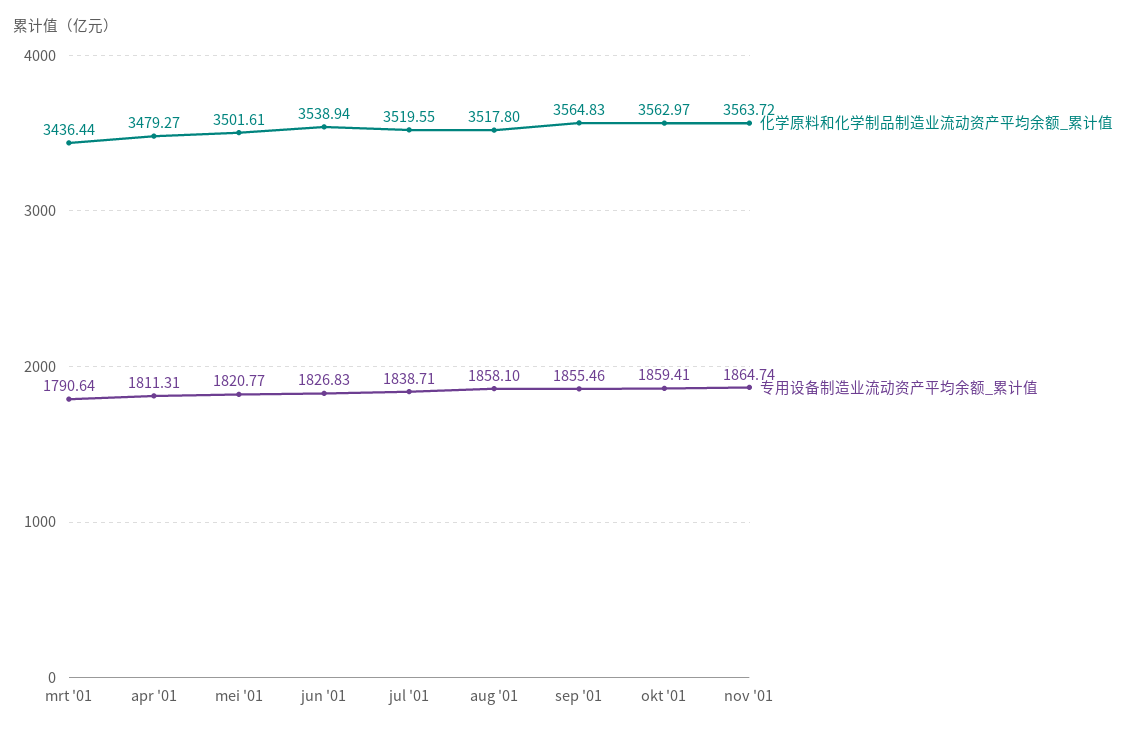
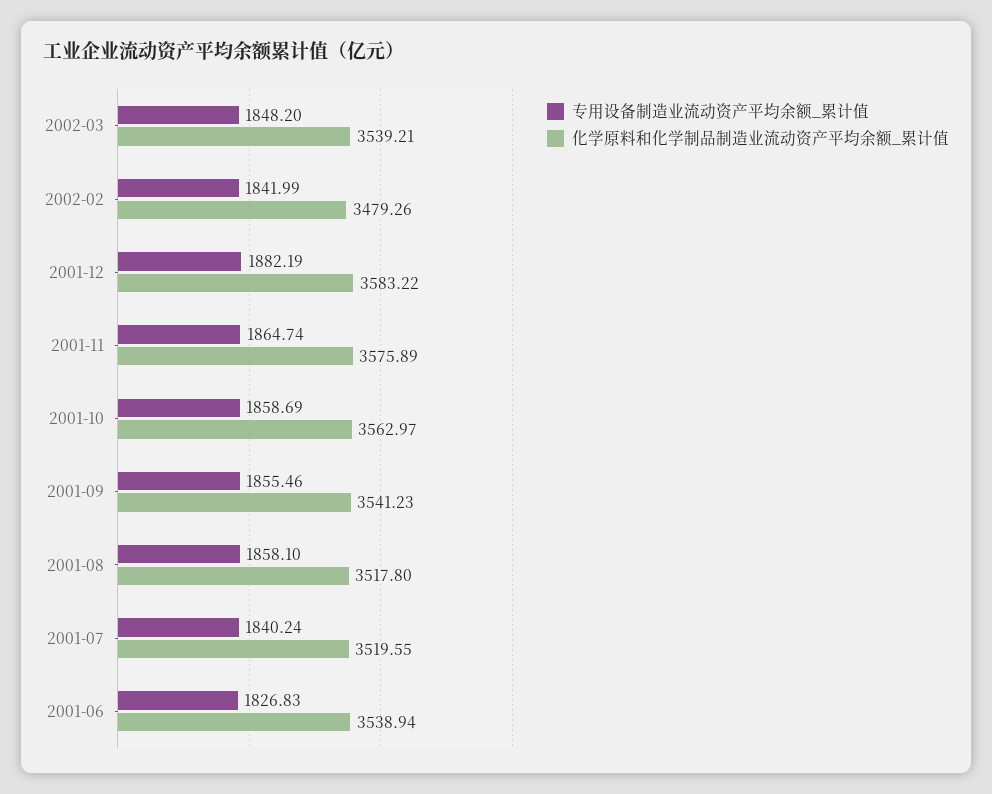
化学原料和化学制品制造业流动资产平均余额_累计值, mrt '01: 3436.44 -> none
专用设备制造业流动资产平均余额_累计值, mrt '01: 1790.64 -> none
化学原料和化学制品制造业流动资产平均余额_累计值, apr '01: 3479.27 -> none
专用设备制造业流动资产平均余额_累计值, apr '01: 1811.31 -> none
化学原料和化学制品制造业流动资产平均余额_累计值, mei '01: 3501.61 -> none
专用设备制造业流动资产平均余额_累计值, mei '01: 1820.77 -> none
专用设备制造业流动资产平均余额_累计值, jul '01: 1838.71 -> 1840.24
化学原料和化学制品制造业流动资产平均余额_累计值, sep '01: 3564.83 -> 3541.23
专用设备制造业流动资产平均余额_累计值, okt '01: 1859.41 -> 1858.69
化学原料和化学制品制造业流动资产平均余额_累计值, nov '01: 3563.72 -> 3575.89
专用设备制造业流动资产平均余额_累计值, 2002-03: none -> 1848.2
化学原料和化学制品制造业流动资产平均余额_累计值, 2002-03: none -> 3539.21
专用设备制造业流动资产平均余额_累计值, 2002-02: none -> 1841.99
化学原料和化学制品制造业流动资产平均余额_累计值, 2002-02: none -> 3479.26
专用设备制造业流动资产平均余额_累计值, 2001-12: none -> 1882.19
化学原料和化学制品制造业流动资产平均余额_累计值, 2001-12: none -> 3583.22

